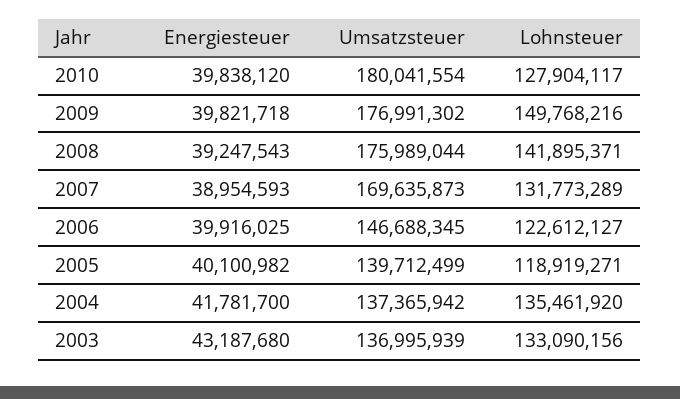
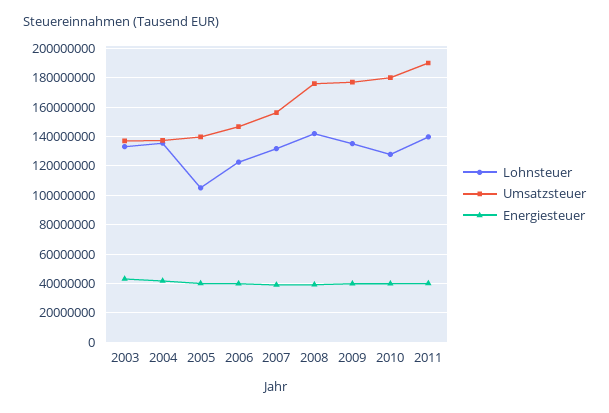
Lohnsteuer, 2009: 149768216 -> 135000000
Umsatzsteuer, 2007: 169635873 -> 155000000
Lohnsteuer, 2005: 118919271 -> 105000000
Lohnsteuer, 2011: none -> 140000000
Umsatzsteuer, 2011: none -> 190000000
Energiesteuer, 2011: none -> 40000000

